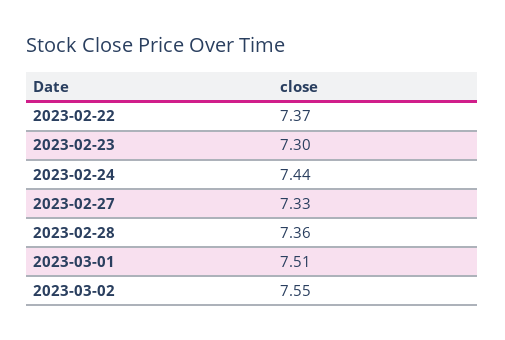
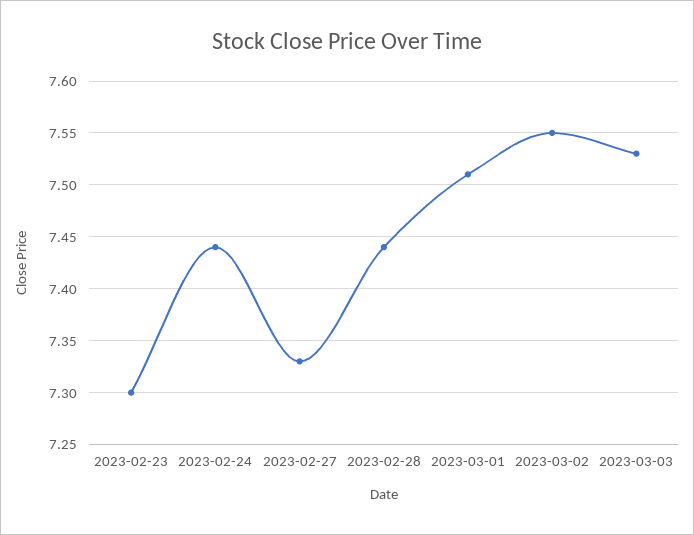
2023-02-22: 7.37 -> none
2023-02-28: 7.36 -> 7.44
2023-03-03: none -> 7.53

